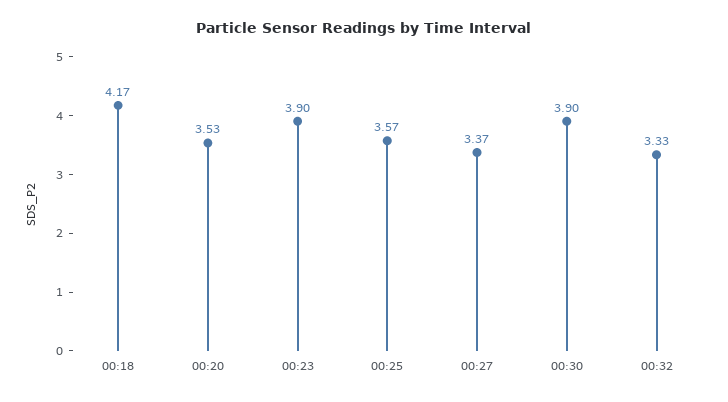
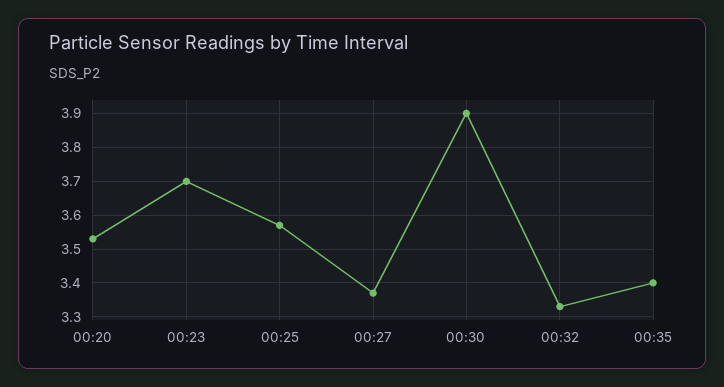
00:18: 4.17 -> none
00:23: 3.9 -> 3.7
00:35: none -> 3.4

